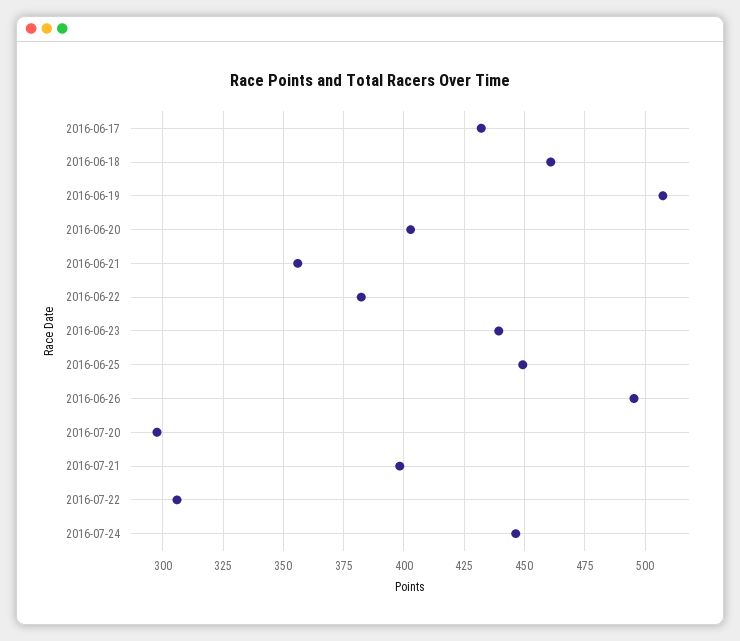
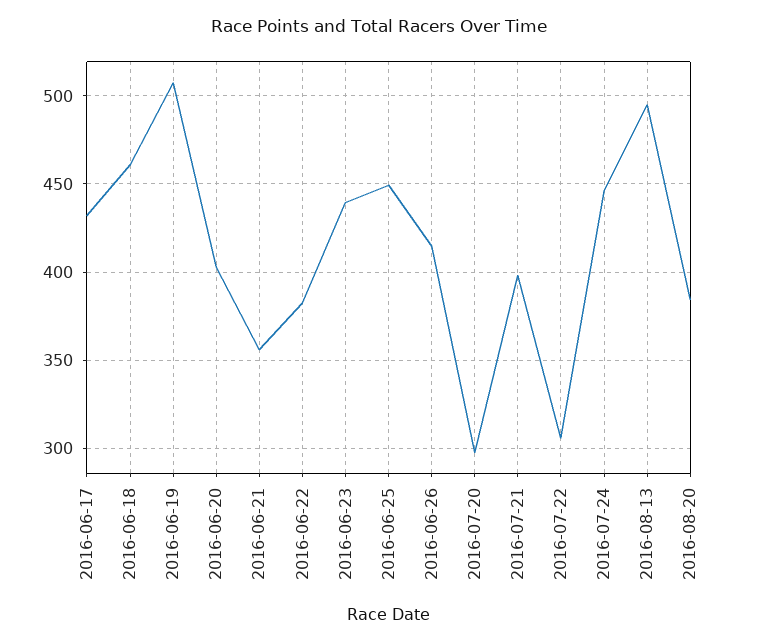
2016-06-26: 495 -> 415
2016-08-13: none -> 495
2016-08-20: none -> 385

